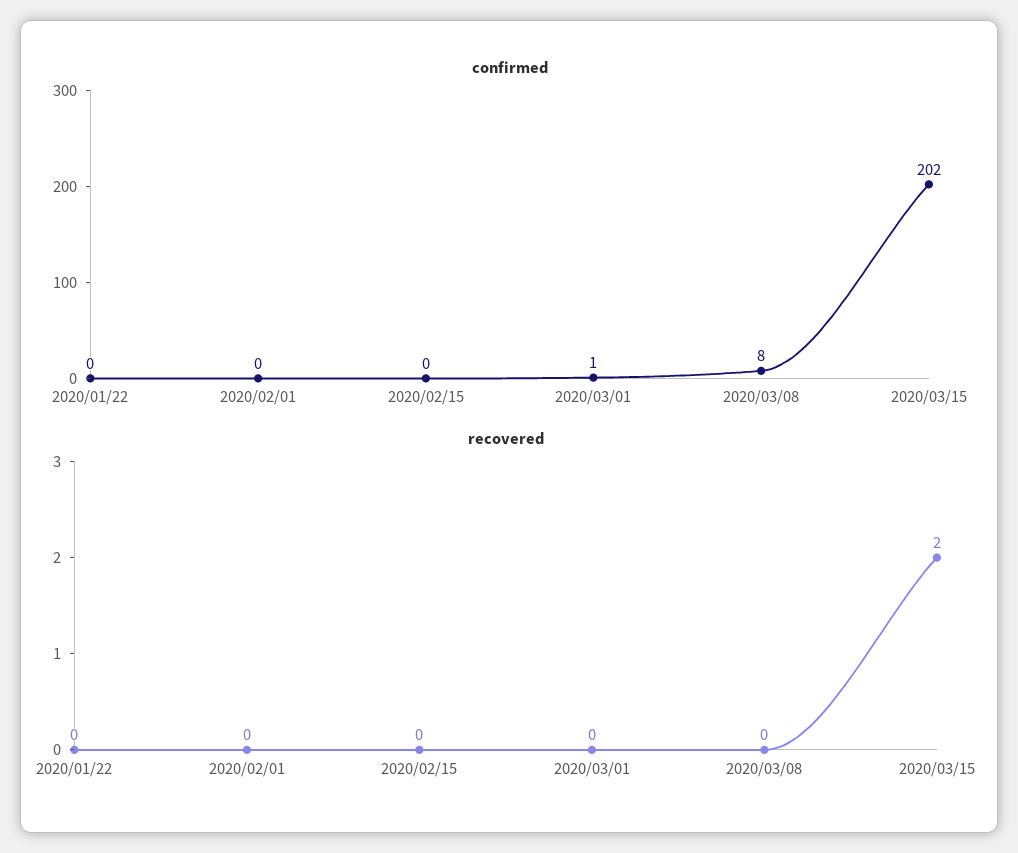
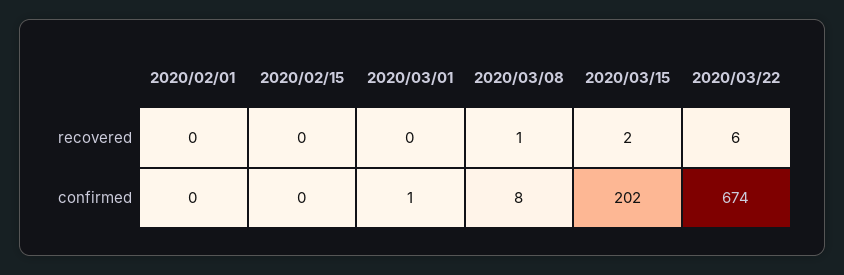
confirmed, 2020/01/22: 0 -> none
recovered, 2020/01/22: 0 -> none
recovered, 2020/03/08: 0 -> 1
recovered, 2020/03/22: none -> 6
confirmed, 2020/03/22: none -> 674

